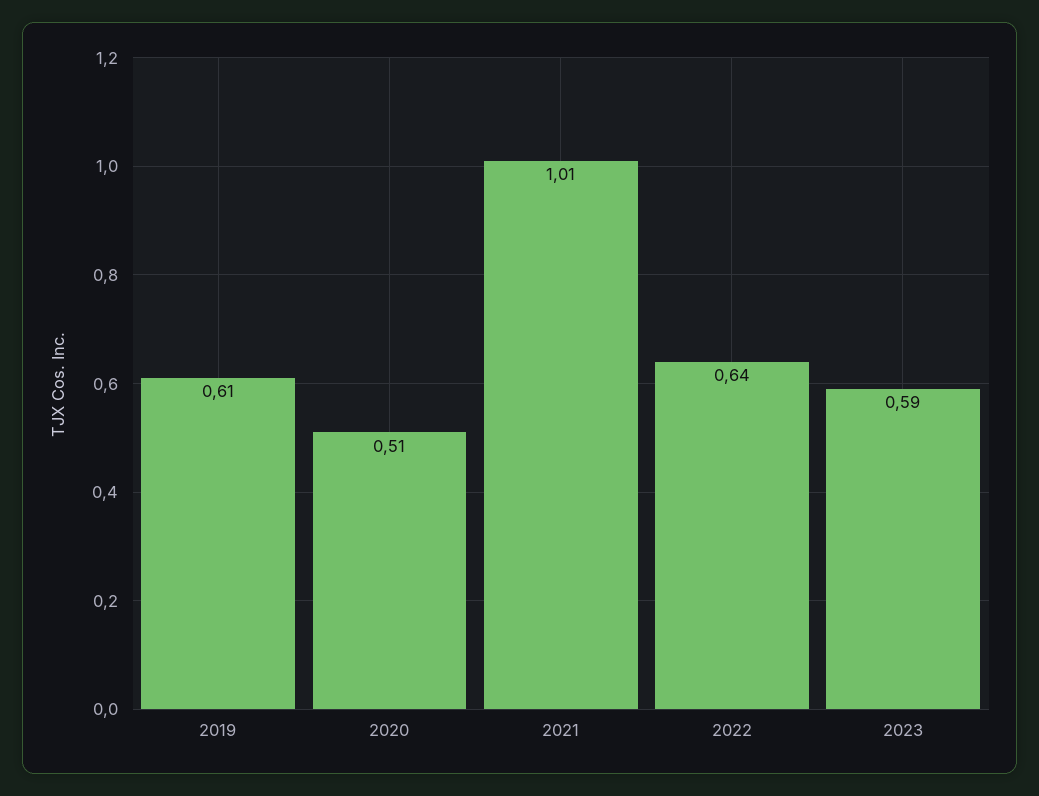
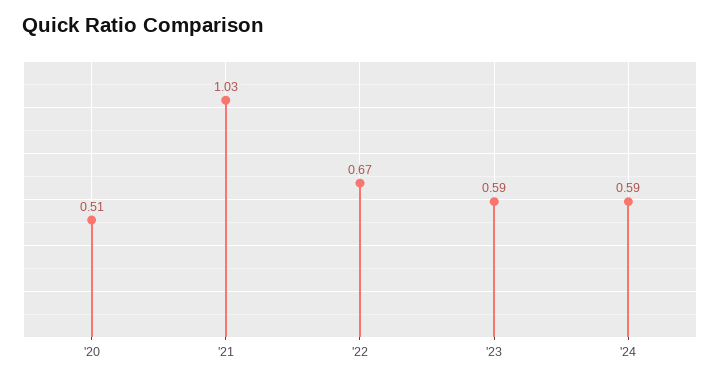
2019: 0.61 -> none
2021: 1.01 -> 1.03
2022: 0.64 -> 0.67
'24: none -> 0.59

